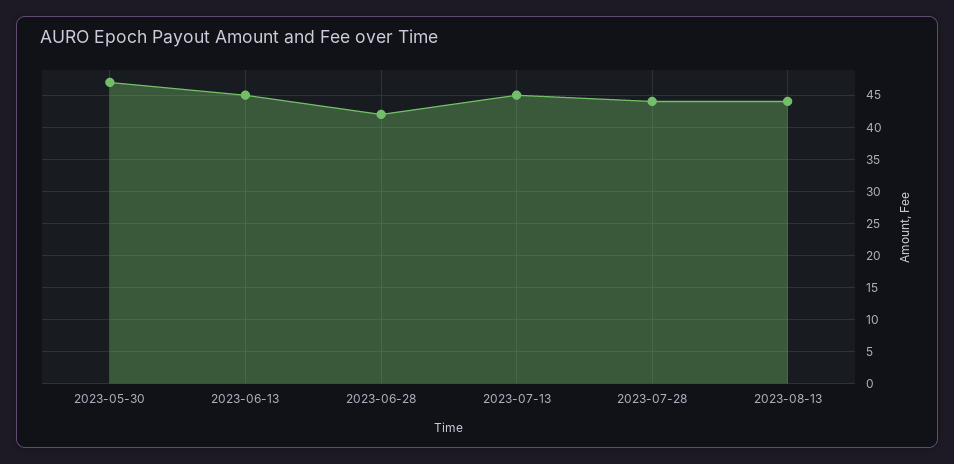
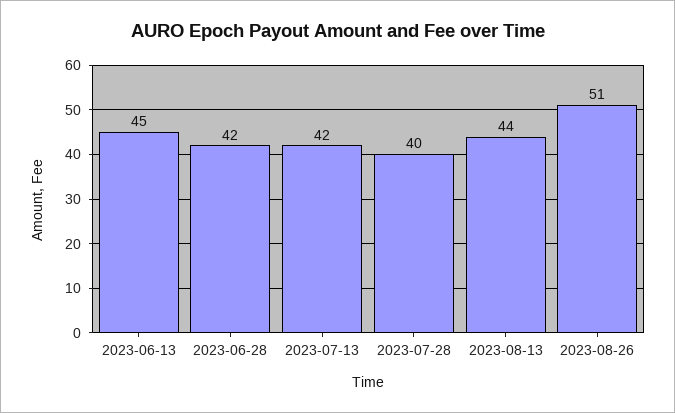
2023-05-30: 47 -> none
2023-07-13: 45 -> 42
2023-07-28: 44 -> 40
2023-08-26: none -> 51

